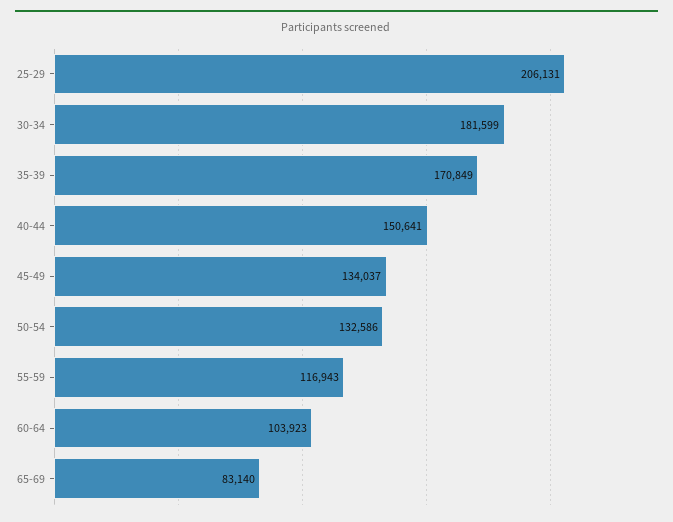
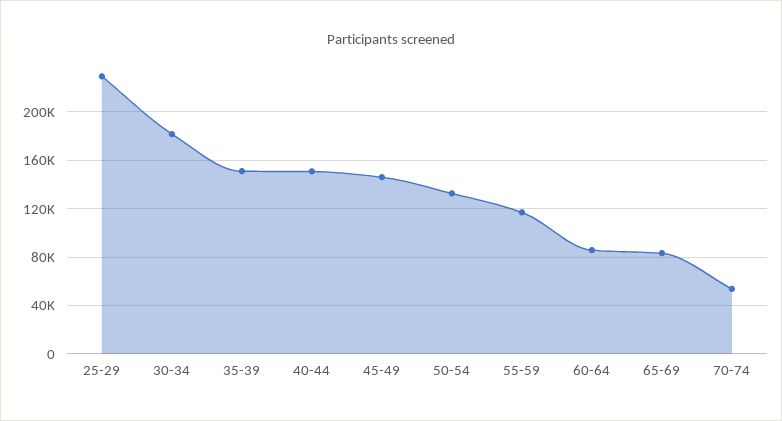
25-29: 206131 -> 230000
35-39: 170849 -> 150000
45-49: 134037 -> 145000
60-64: 103923 -> 85000
70-74: none -> 55000

